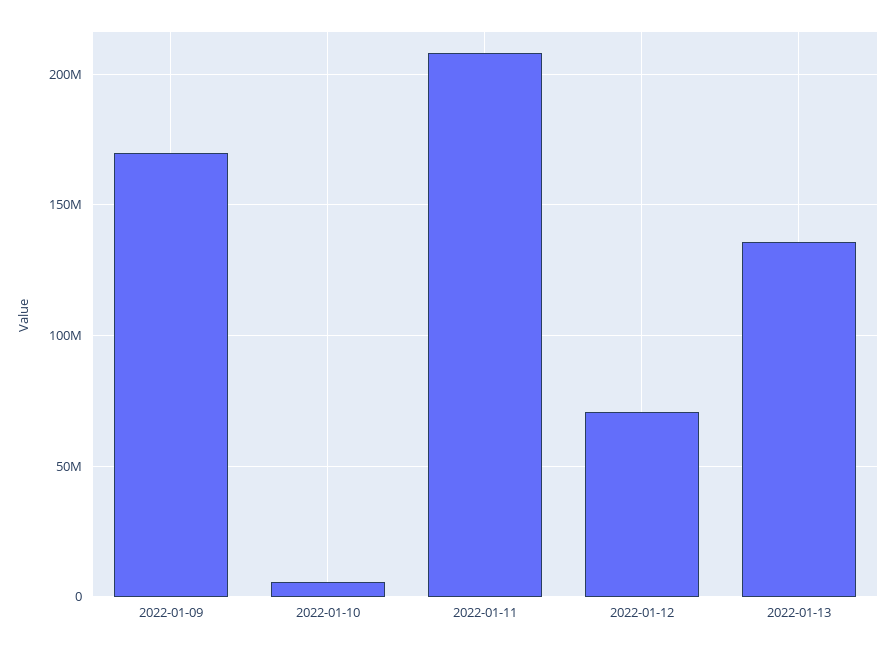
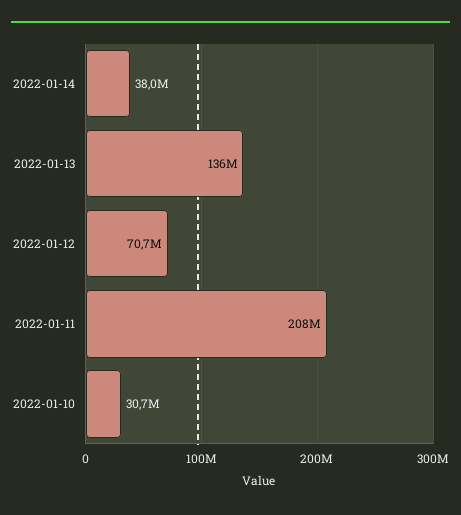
2022-01-09: 170000000 -> none
2022-01-10: 5000000 -> 30700000
2022-01-14: none -> 38000000

